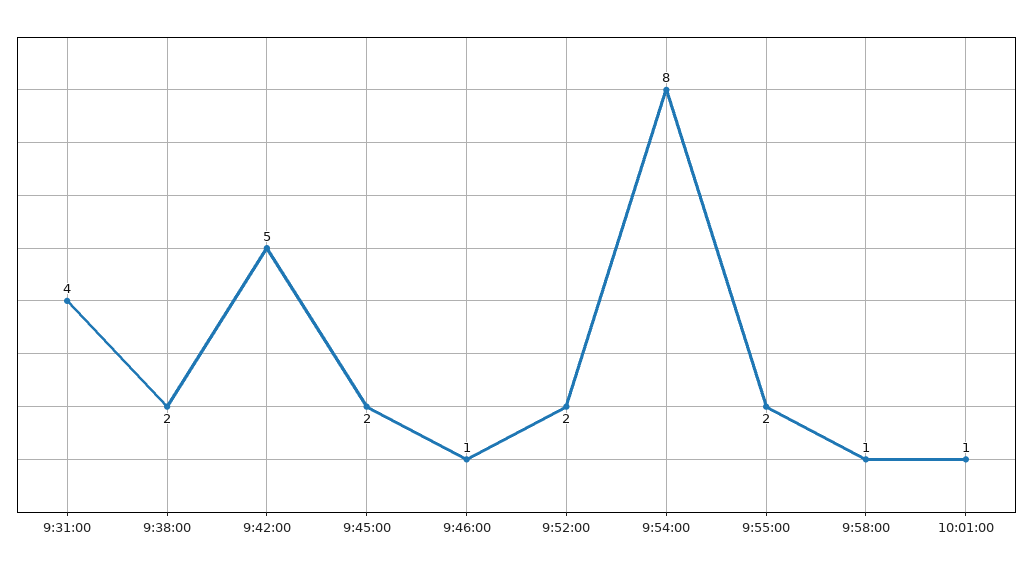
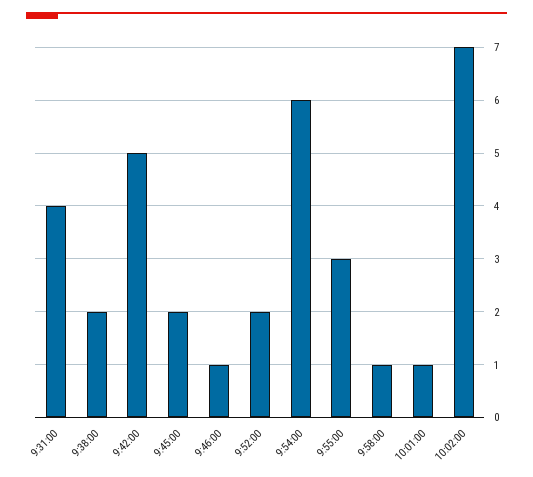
9:54:00: 8 -> 6
9:55:00: 2 -> 3
10:02:00: none -> 7

